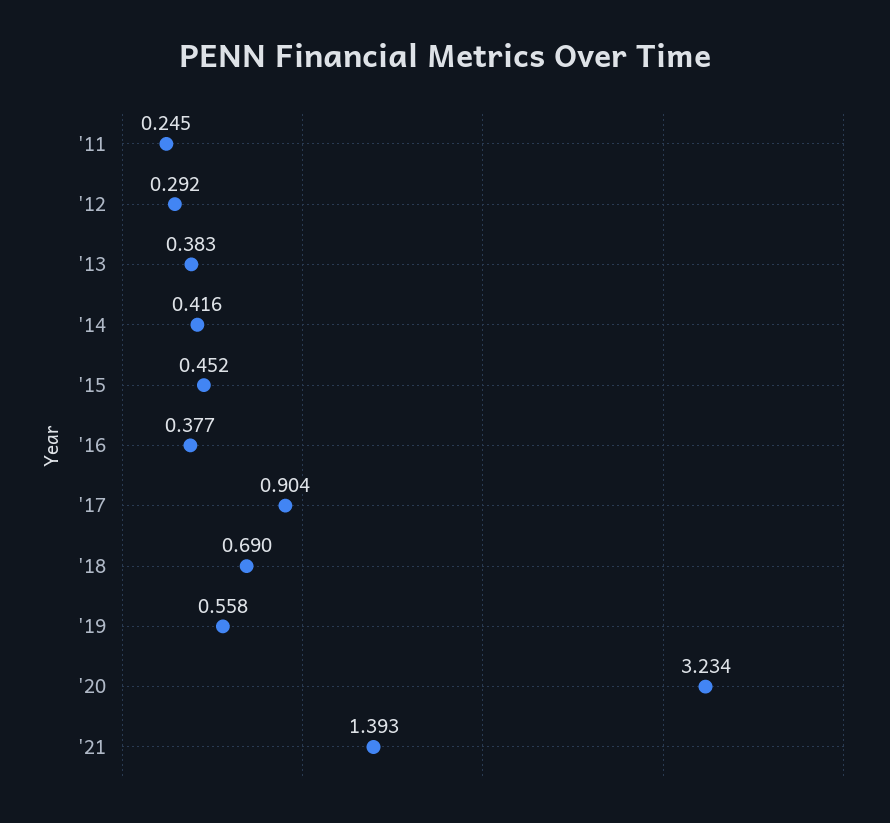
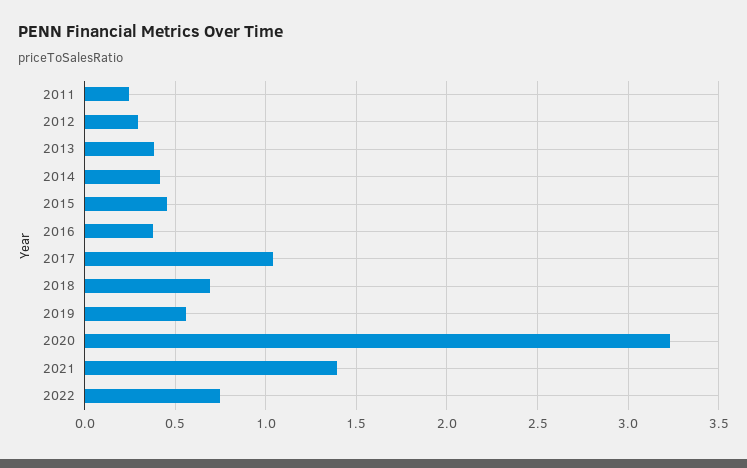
'17: 0.904 -> 1.05
2022: none -> 0.75

